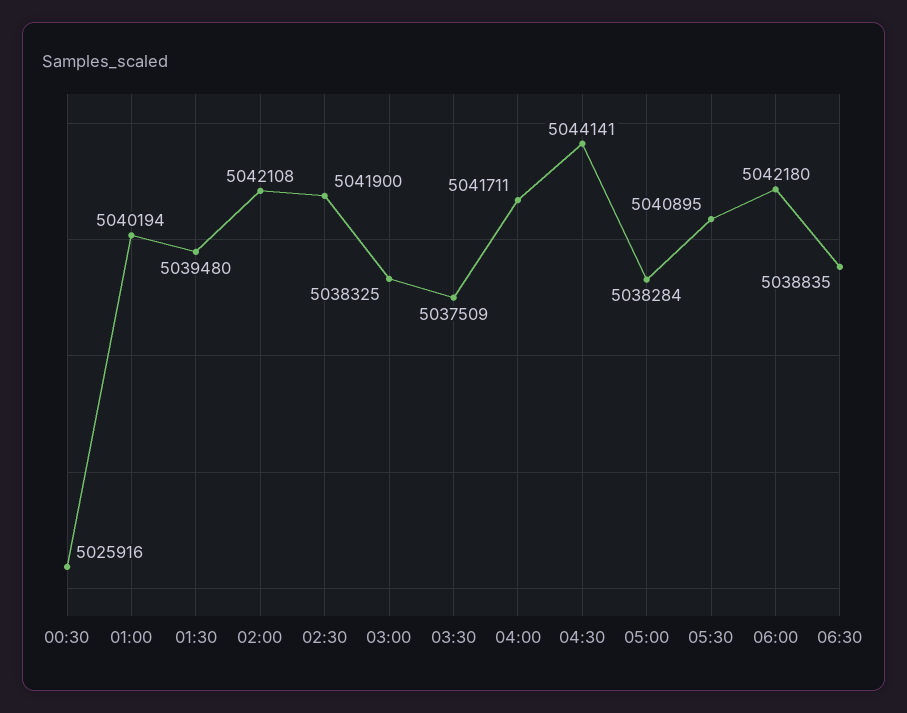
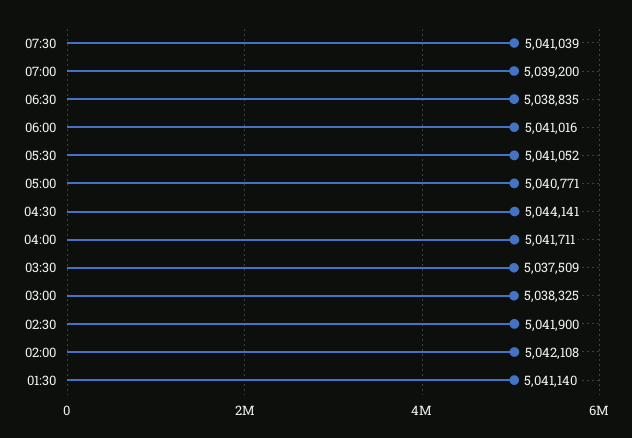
00:30: 5025916 -> none
01:00: 5040194 -> none
01:30: 5039480 -> 5041140
05:00: 5038284 -> 5040771
05:30: 5040895 -> 5041052
06:00: 5042180 -> 5041016
07:30: none -> 5041039
07:00: none -> 5039200

